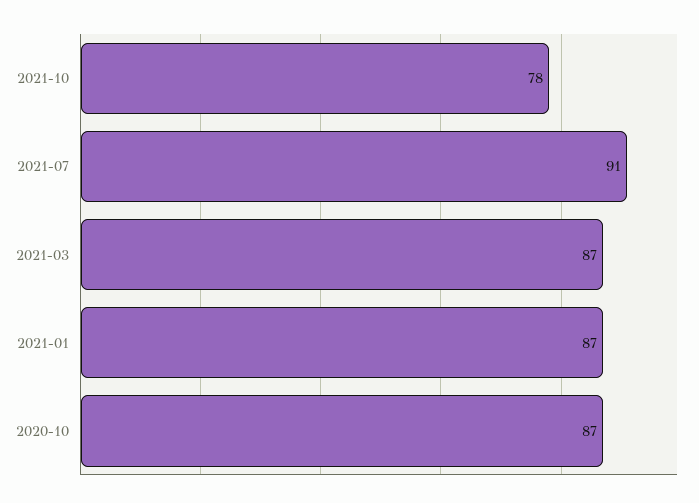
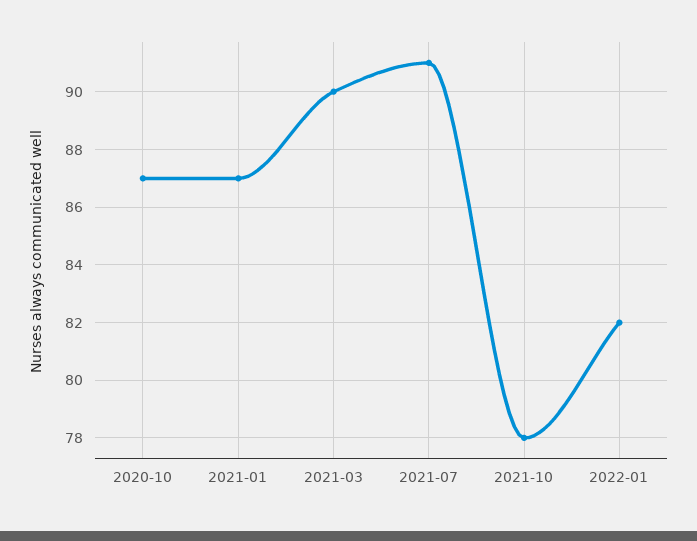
2021-03: 87 -> 90
2022-01: none -> 82

